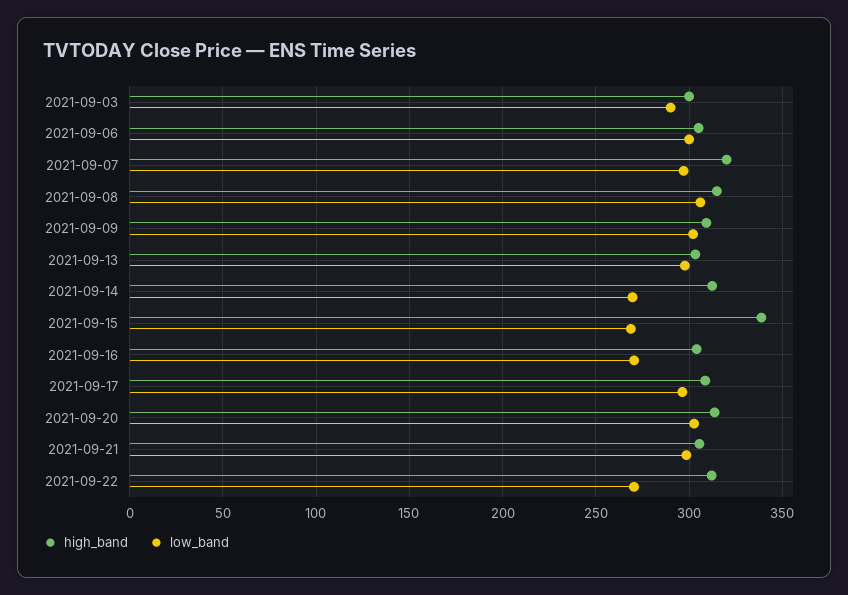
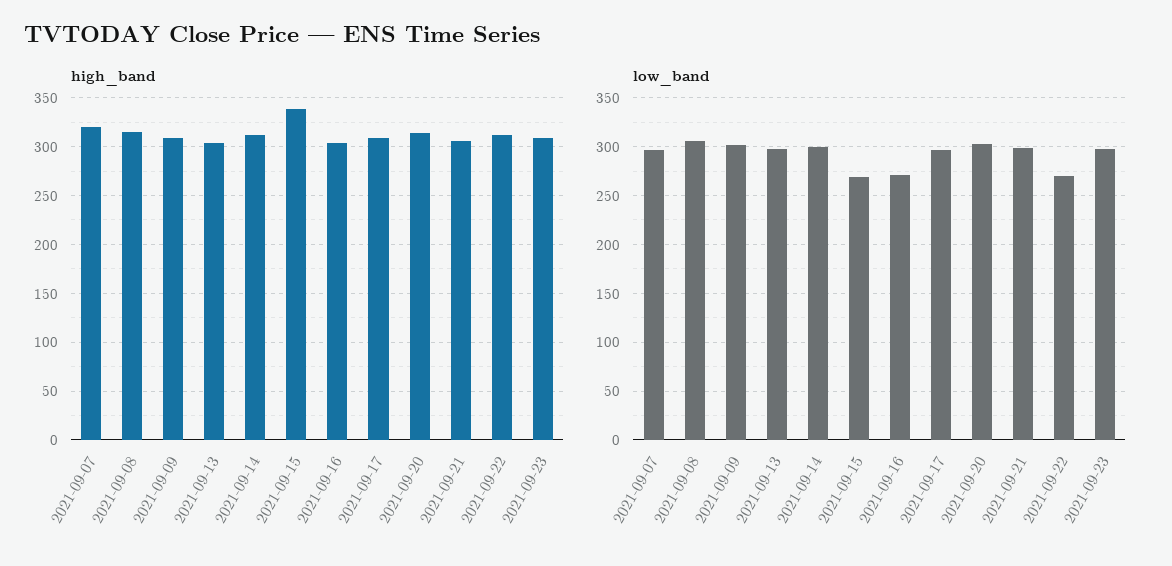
high_band, 2021-09-03: 300 -> none
low_band, 2021-09-03: 290 -> none
high_band, 2021-09-06: 305 -> none
low_band, 2021-09-06: 300 -> none
low_band, 2021-09-14: 270 -> 300
high_band, 2021-09-23: none -> 310
low_band, 2021-09-23: none -> 300

